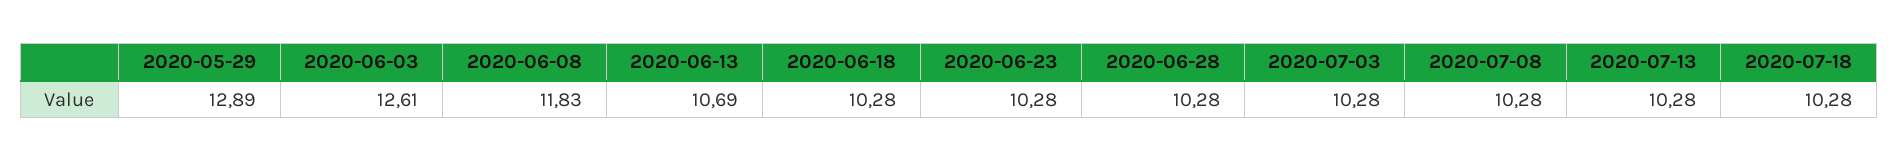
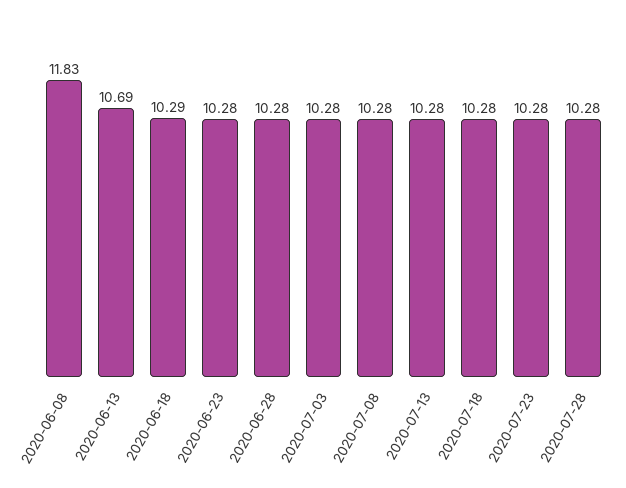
2020-05-29: 12.89 -> none
2020-06-03: 12.61 -> none
2020-06-18: 10.28 -> 10.29
2020-07-23: none -> 10.28
2020-07-28: none -> 10.28

